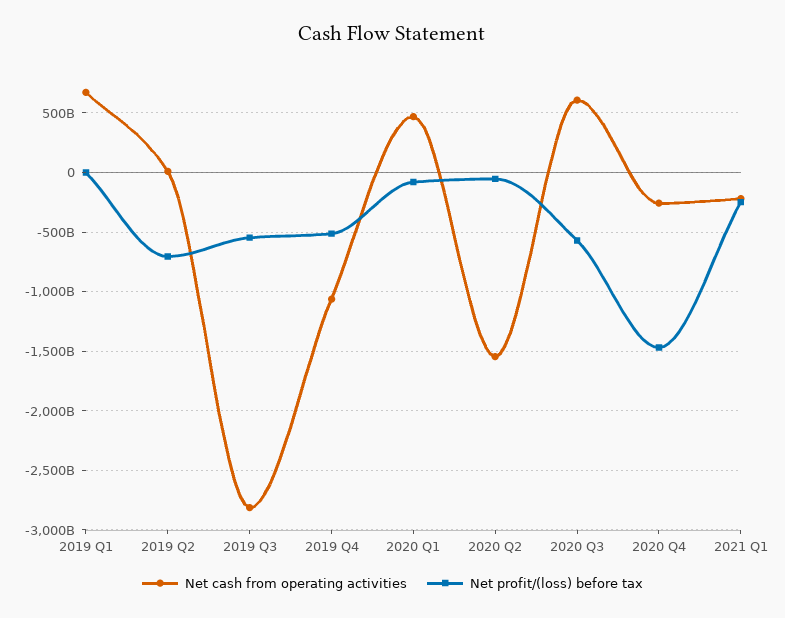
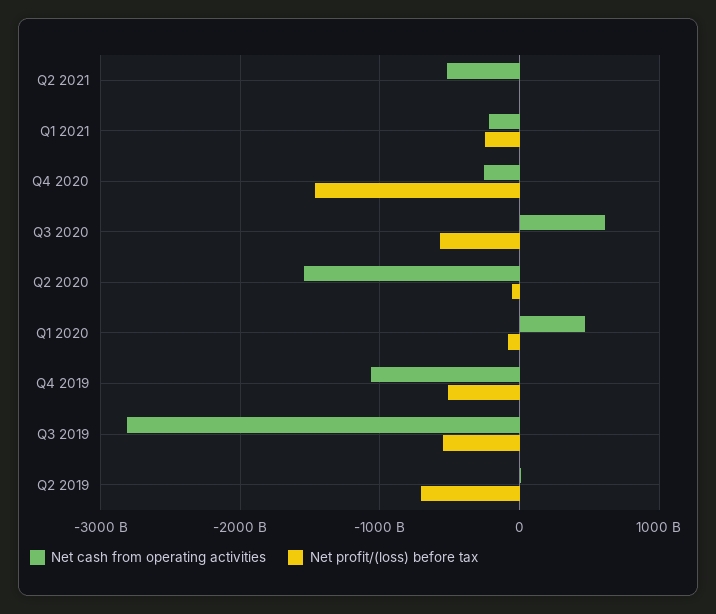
Net cash from operating activities, 2019 Q1: 700000000000 -> none
Net profit/(loss) before tax, 2019 Q1: 0 -> none
Net cash from operating activities, Q2 2021: none -> -500000000000
Net profit/(loss) before tax, Q2 2021: none -> 0

